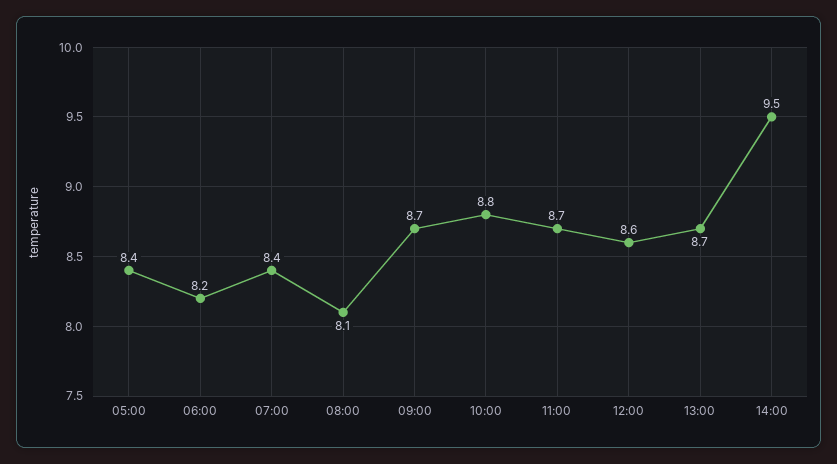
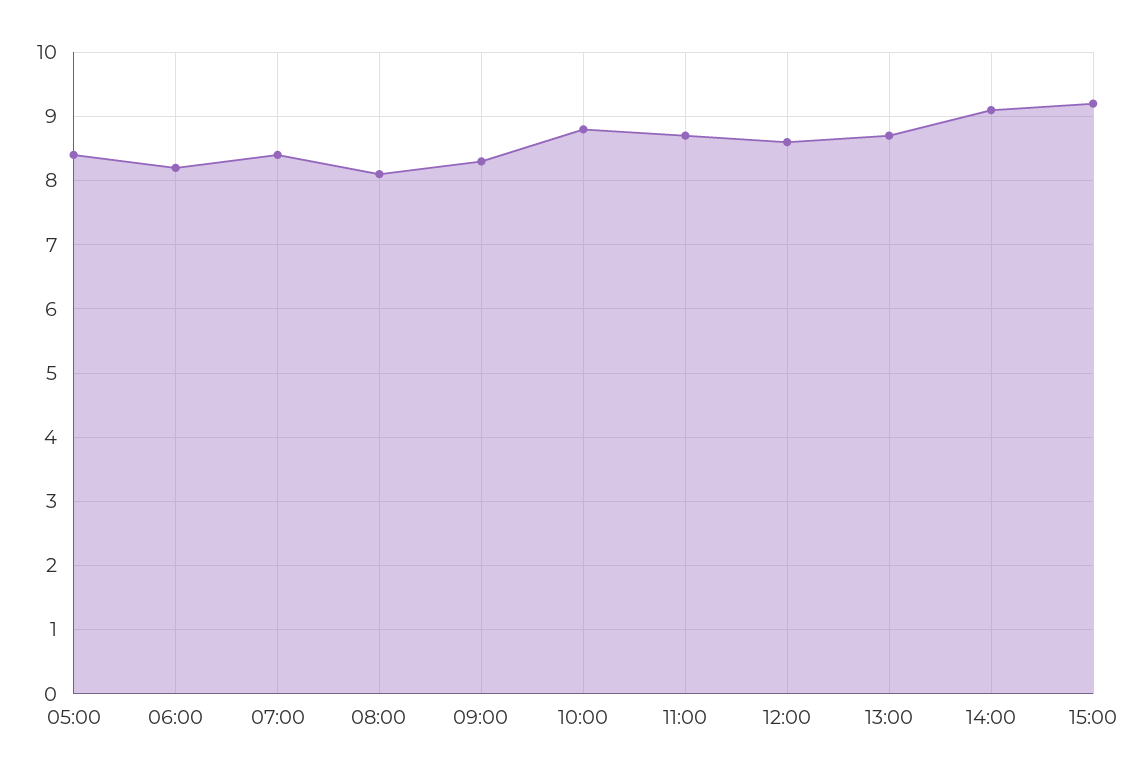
09:00: 8.7 -> 8.3
14:00: 9.5 -> 9.1
15:00: none -> 9.2

